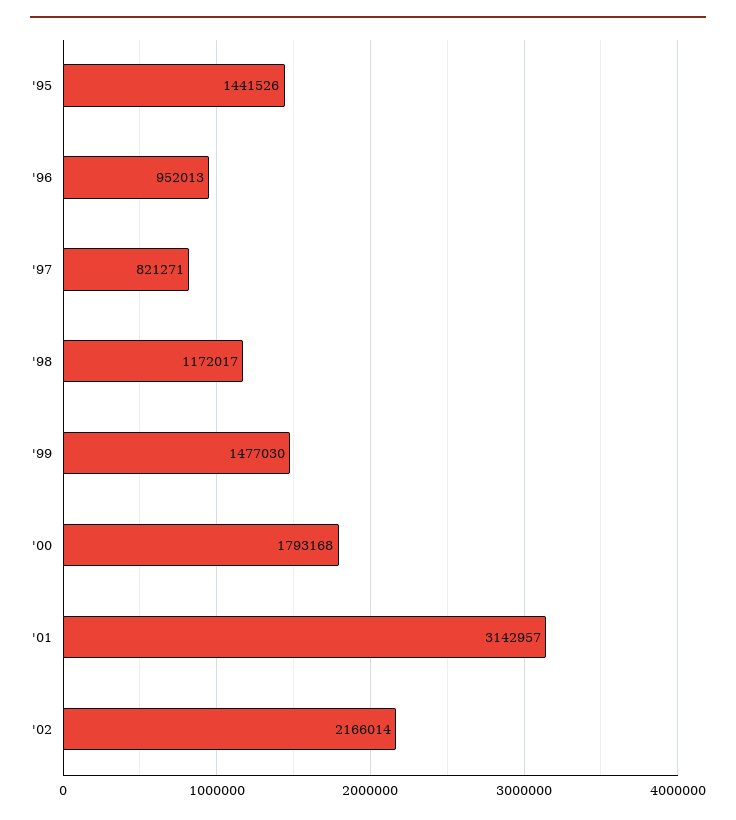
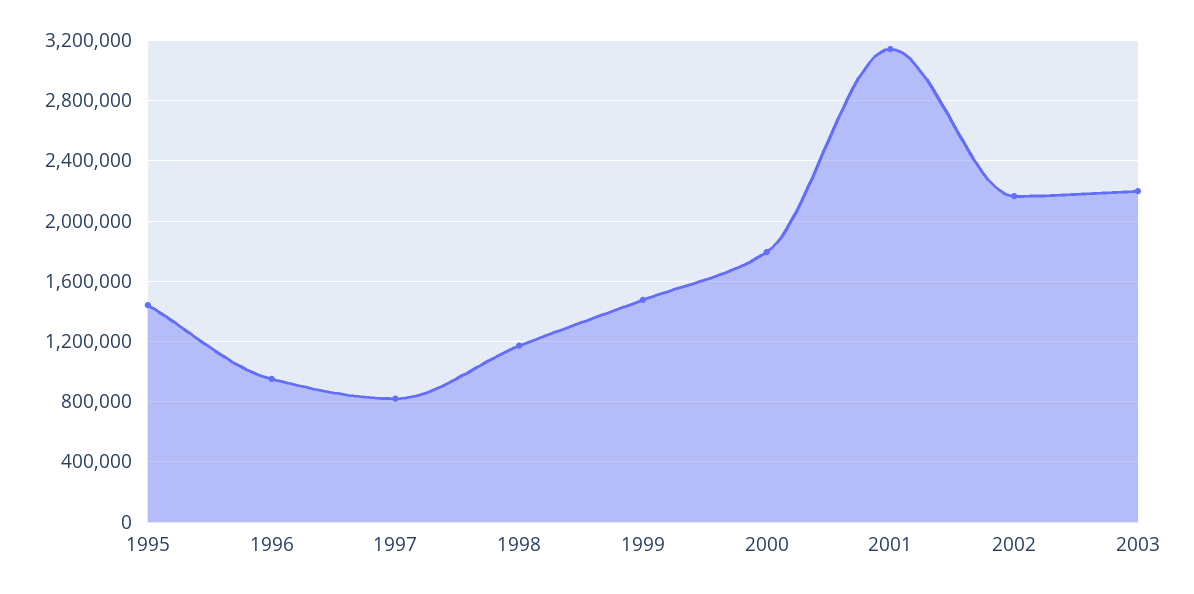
2003: none -> 2200000

